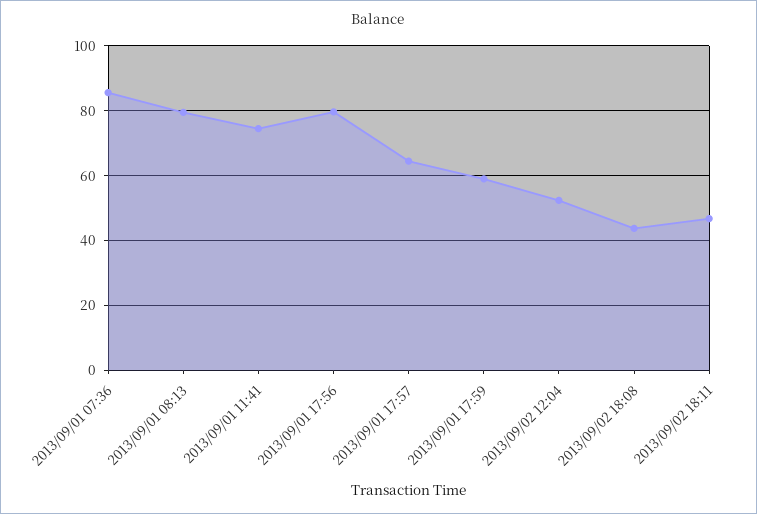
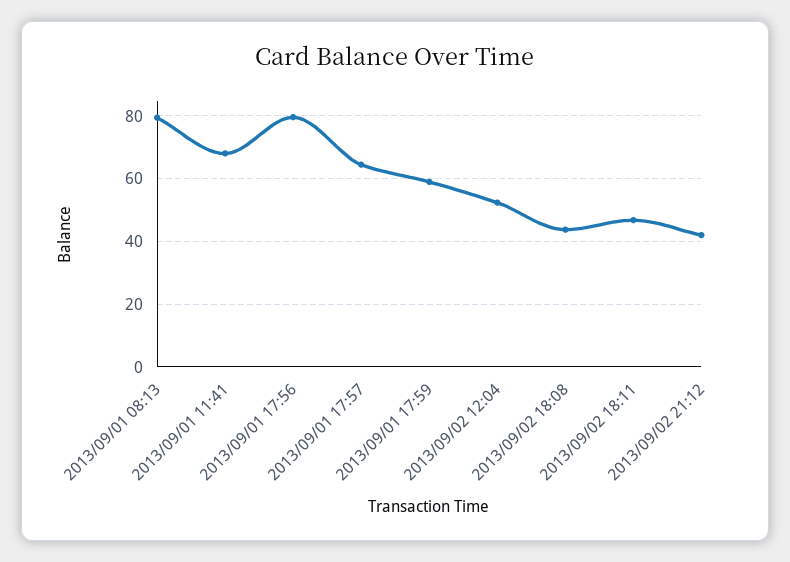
2013/09/01 07:36: 86 -> none
2013/09/01 11:41: 74 -> 68
2013/09/02 21:12: none -> 42

